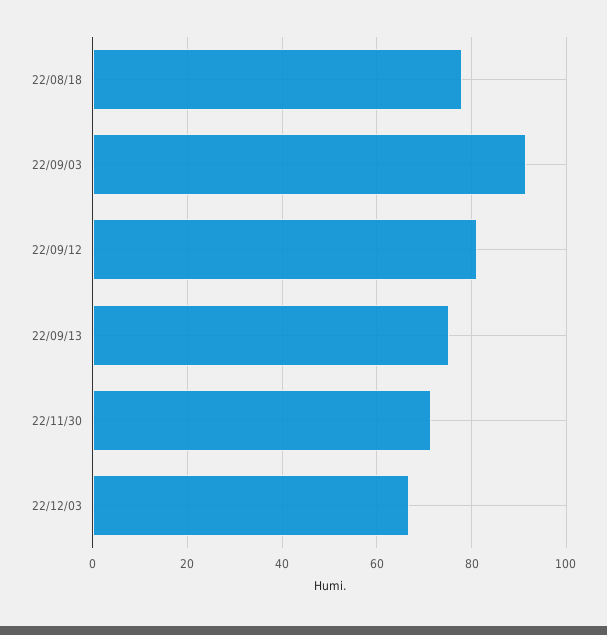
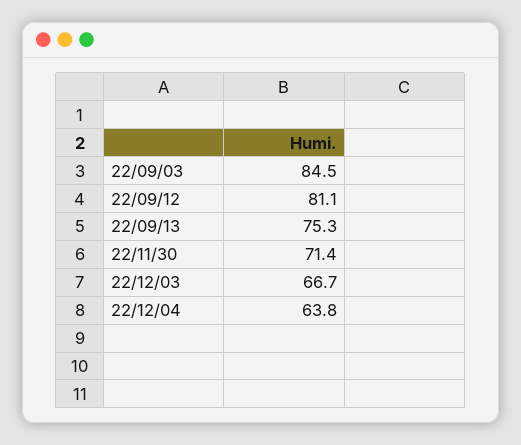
22/08/18: 78 -> none
22/09/03: 92 -> 84.5
22/12/04: none -> 63.8

